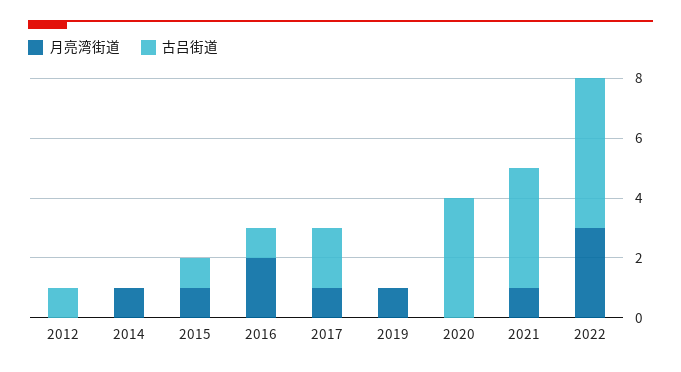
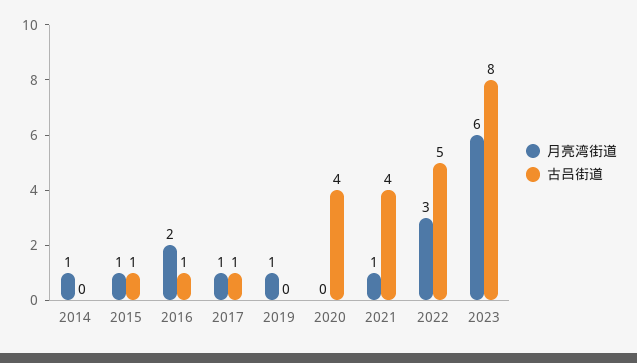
月亮湾街道, 2012: 0 -> none
古吕街道, 2012: 1 -> none
古吕街道, 2017: 2 -> 1
月亮湾街道, 2023: none -> 6
古吕街道, 2023: none -> 8

